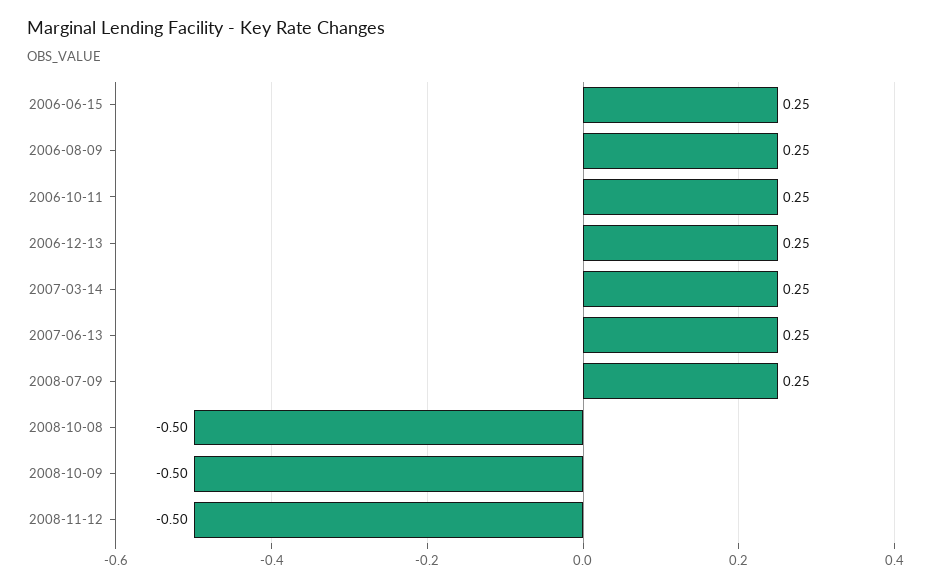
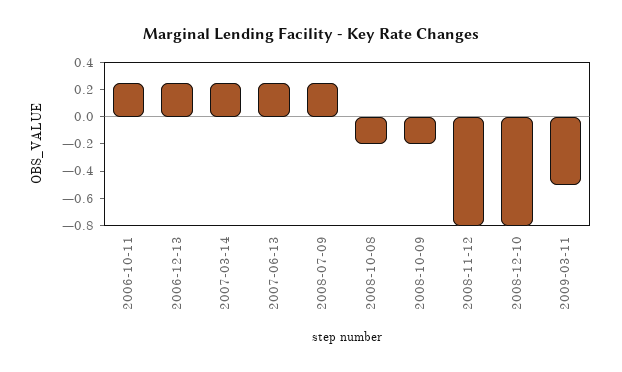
2006-06-15: 0.25 -> none
2006-08-09: 0.25 -> none
2008-10-08: -0.5 -> -0.2
2008-10-09: -0.5 -> -0.2
2008-11-12: -0.5 -> -0.8
2008-12-10: none -> -0.8
2009-03-11: none -> -0.5

